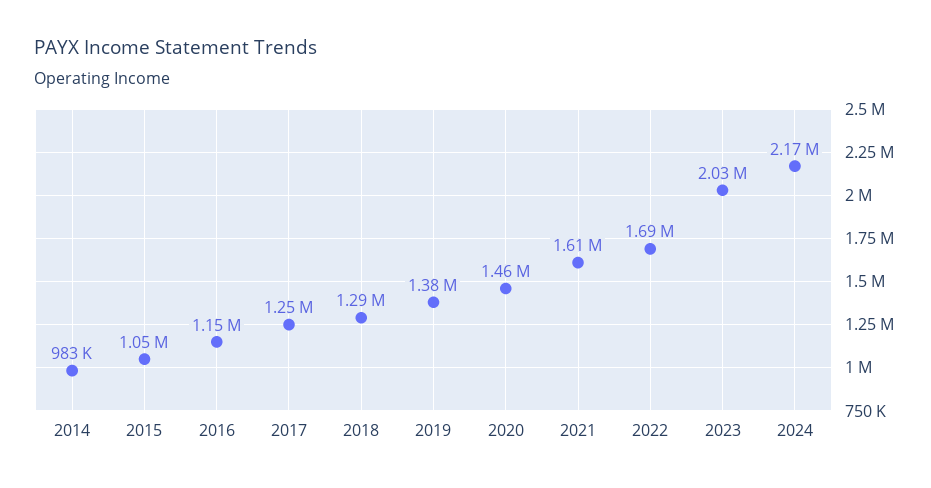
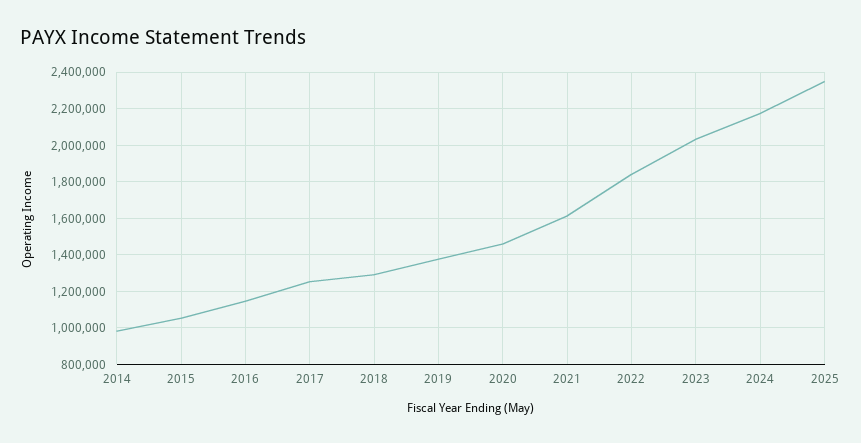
2022: 1690000 -> 1850000
2025: none -> 2350000

